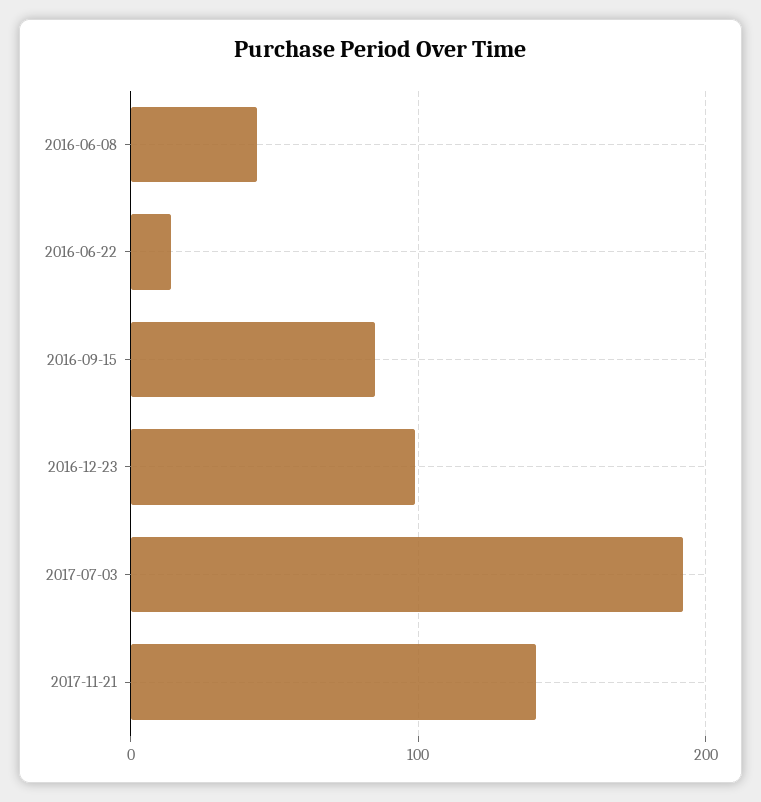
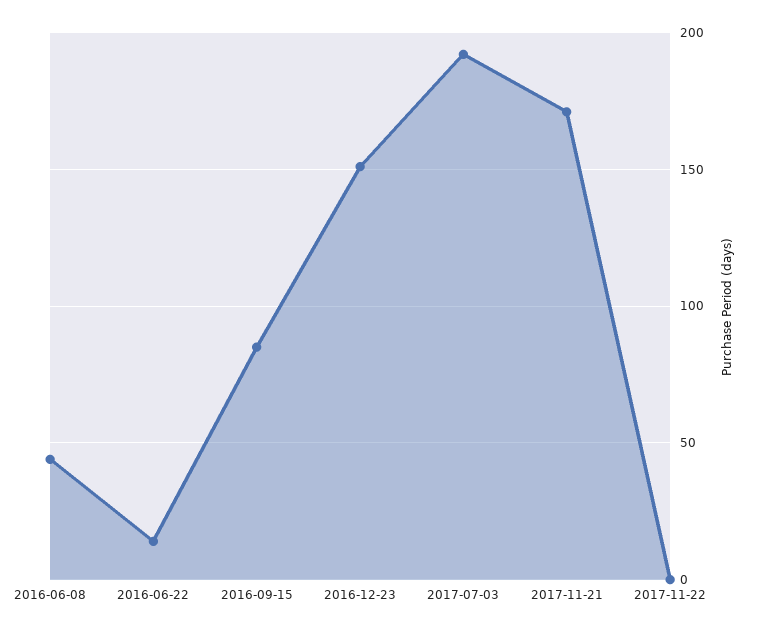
2016-12-23: 100 -> 150
2017-11-21: 140 -> 170
2017-11-22: none -> 0

